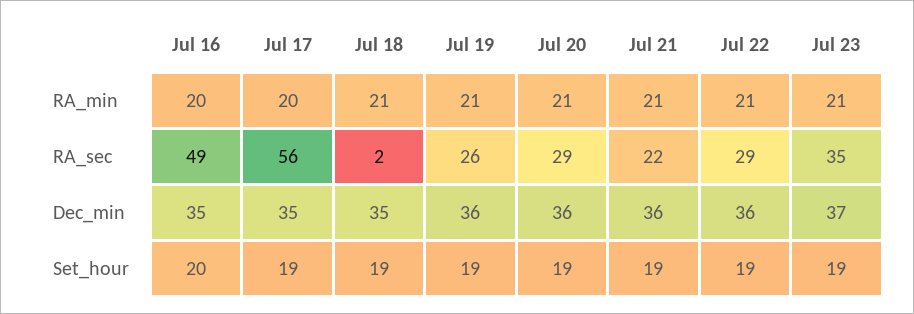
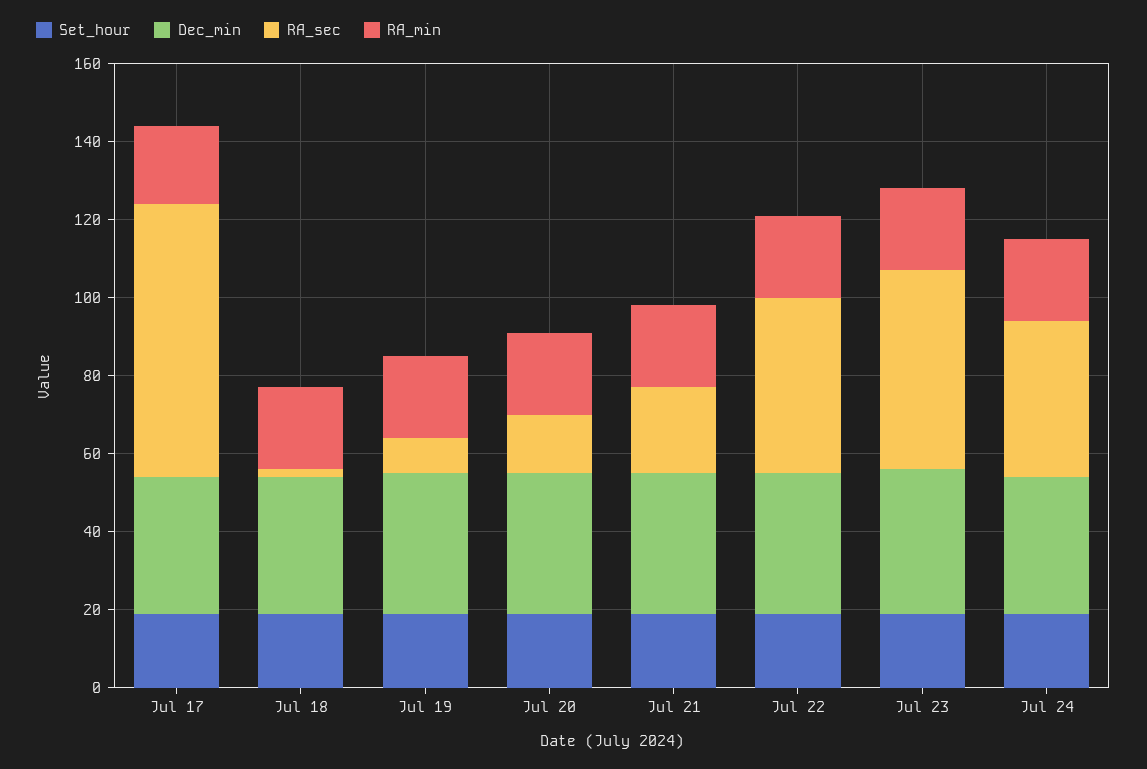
RA_min, Jul 16: 20 -> none
RA_sec, Jul 16: 49 -> none
RA_sec, Jul 17: 56 -> 70
RA_sec, Jul 19: 26 -> 10
RA_sec, Jul 20: 29 -> 15
RA_sec, Jul 22: 29 -> 45
RA_sec, Jul 23: 35 -> 50
Dec_min, Jul 16: 35 -> none
Set_hour, Jul 16: 20 -> none
Set_hour, Jul 24: none -> 20
Dec_min, Jul 24: none -> 35
RA_sec, Jul 24: none -> 40
RA_min, Jul 24: none -> 20

